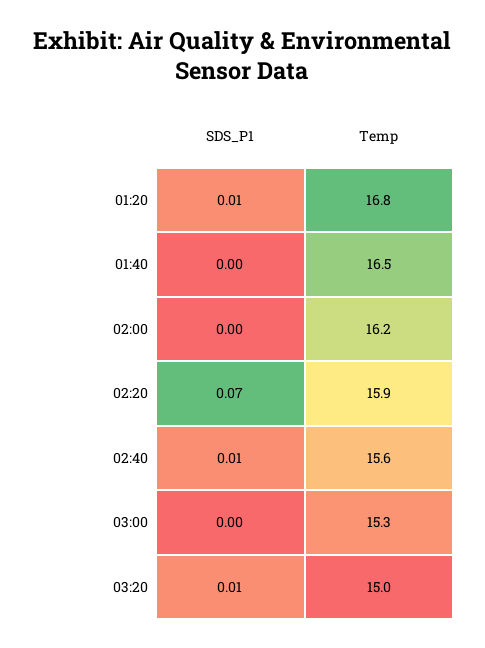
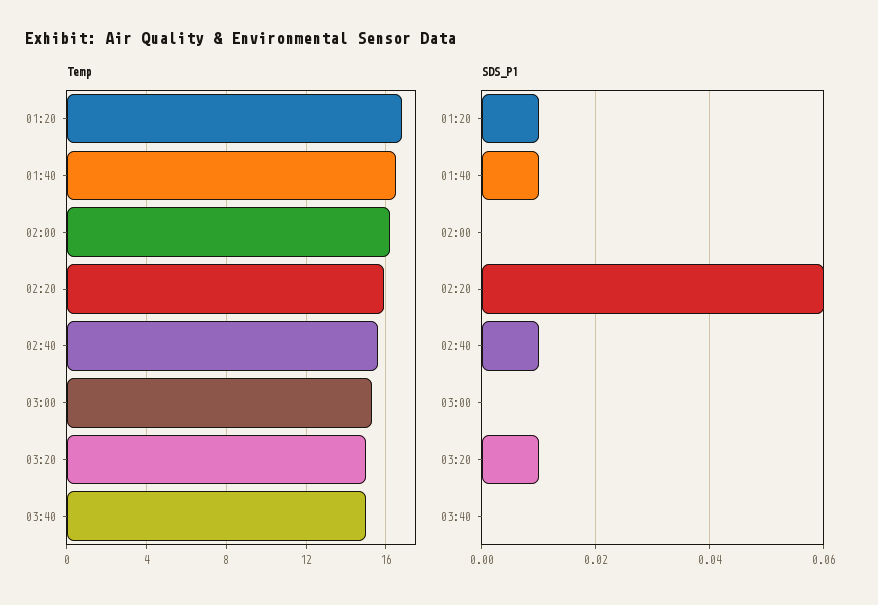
SDS_P1, 01:40: 0 -> 0.01
SDS_P1, 02:20: 0.07 -> 0.06
Temp, 03:40: none -> 15
SDS_P1, 03:40: none -> 0

